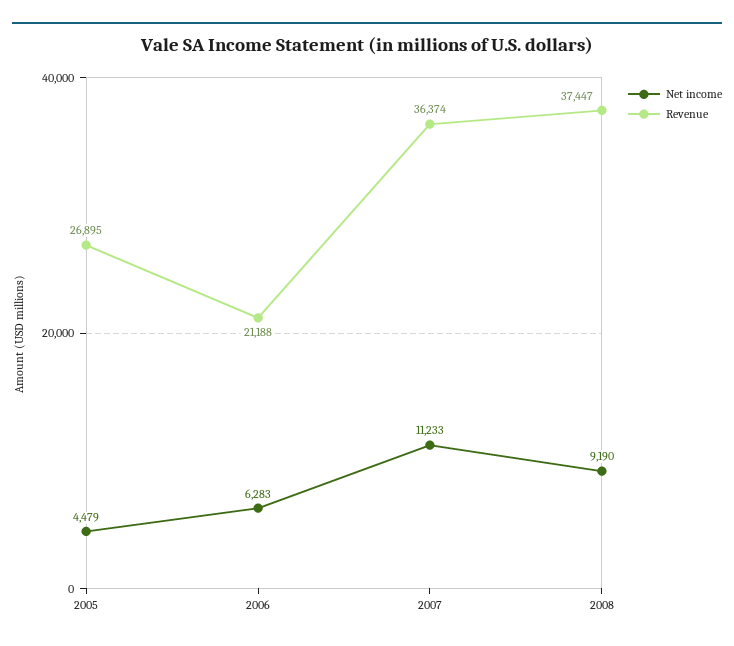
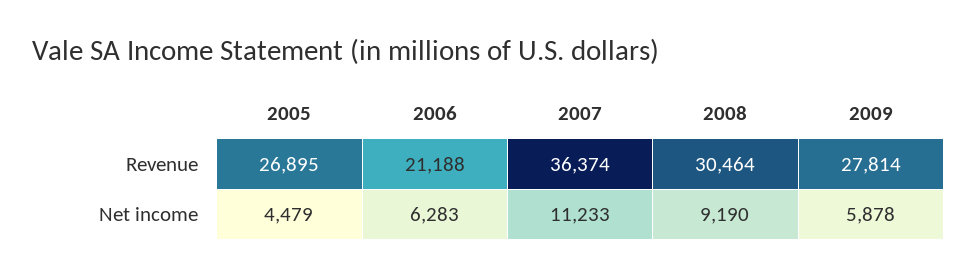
Revenue, 2008: 37447 -> 30464
Revenue, 2009: none -> 27814
Net income, 2009: none -> 5878

